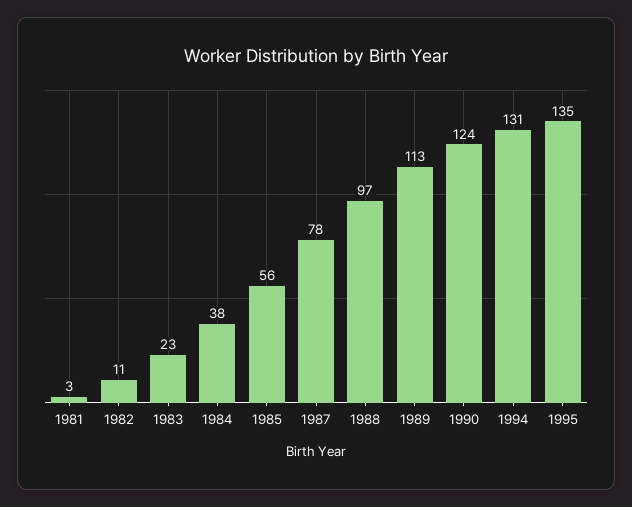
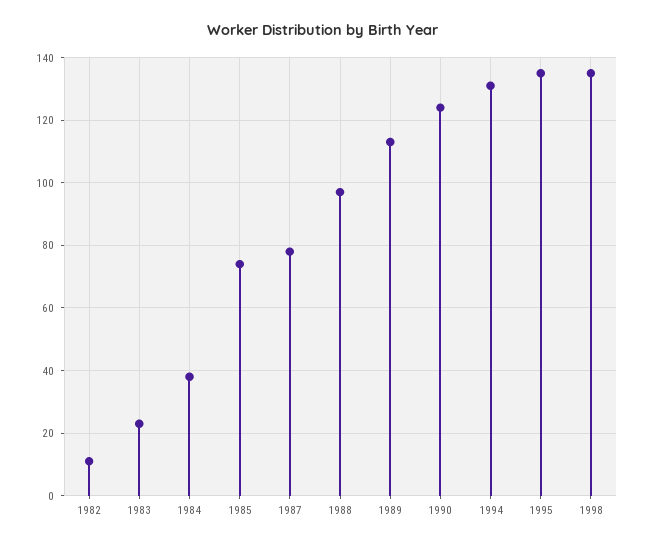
1981: 3 -> none
1985: 56 -> 75
1998: none -> 135

